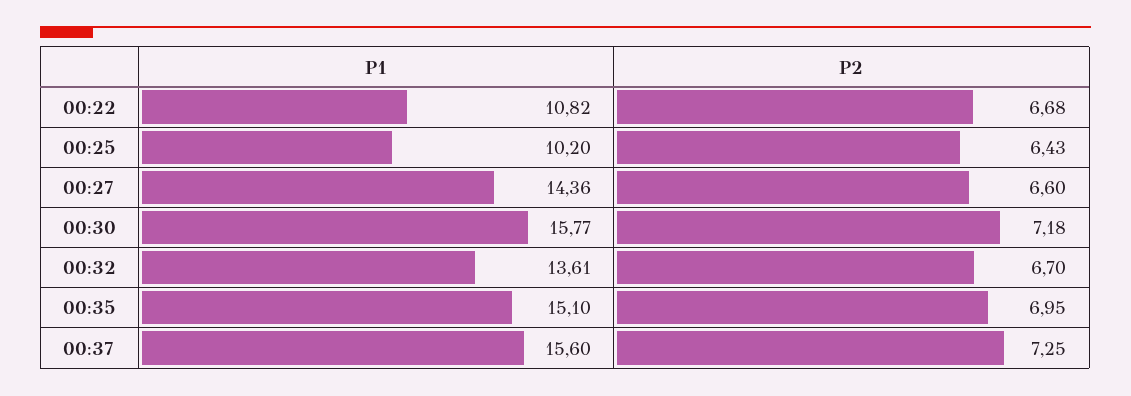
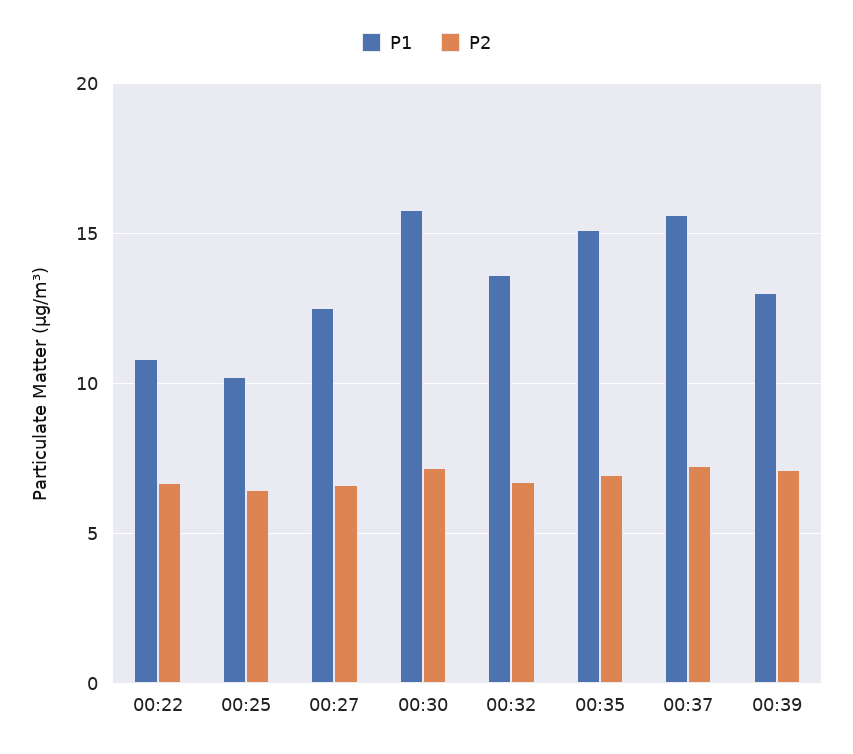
P1, 00:27: 14.36 -> 12.5
P1, 00:39: none -> 13
P2, 00:39: none -> 7

